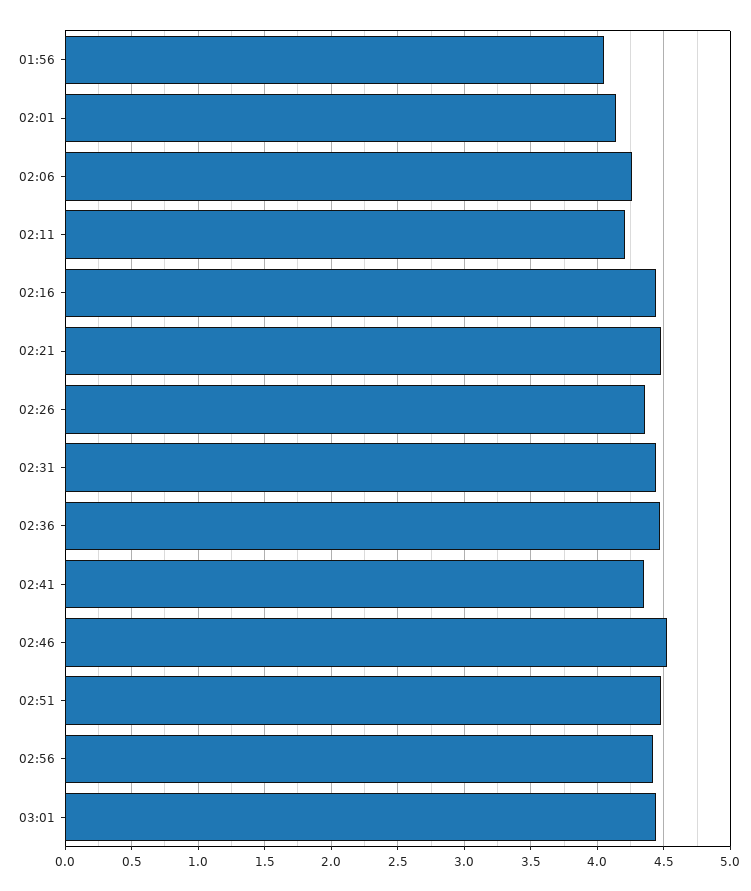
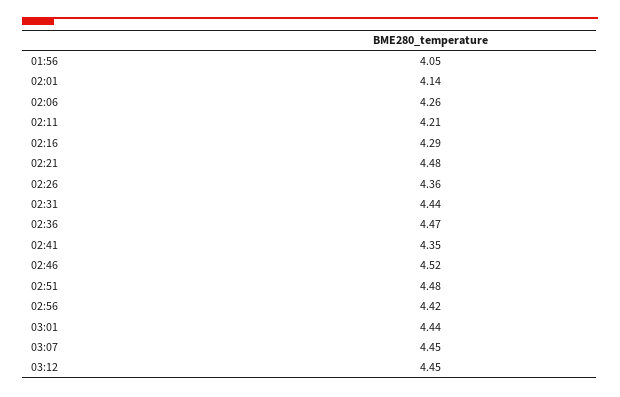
02:16: 4.45 -> 4.29
03:07: none -> 4.45
03:12: none -> 4.45

